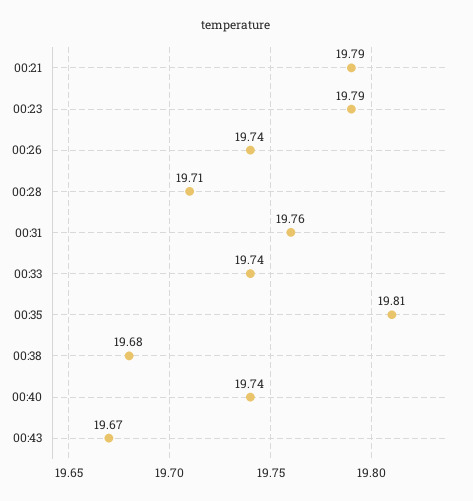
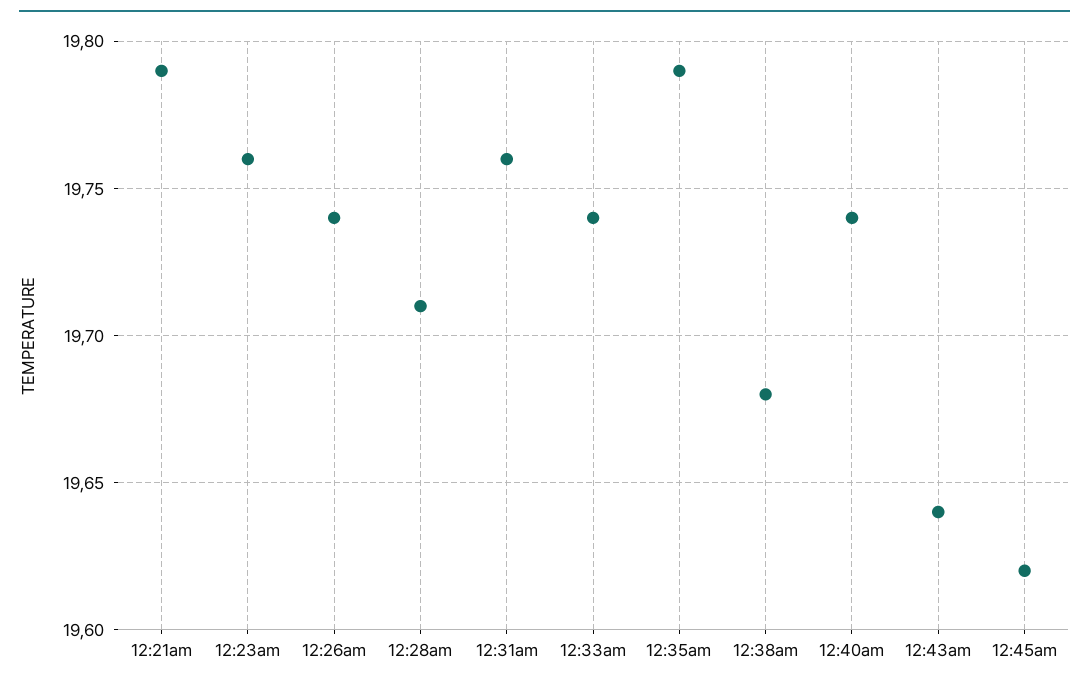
00:23: 19.79 -> 19.76
00:35: 19.81 -> 19.79
00:43: 19.67 -> 19.64
12:45am: none -> 19.62

